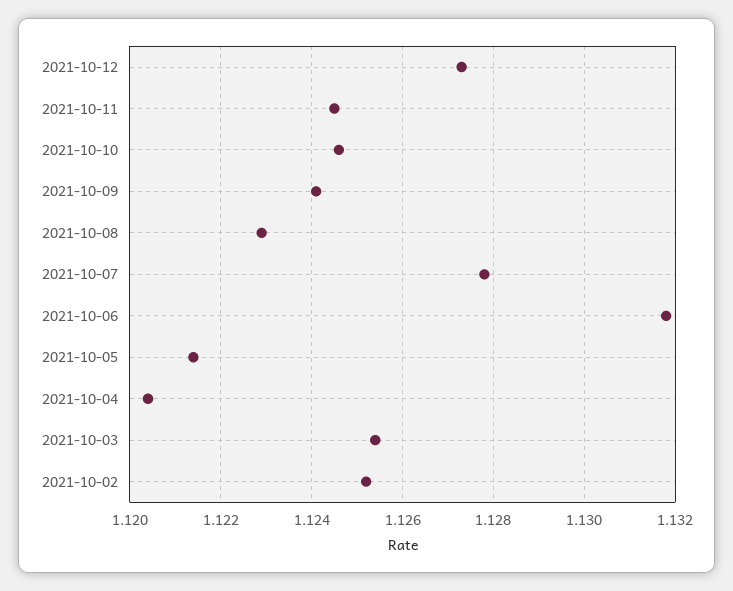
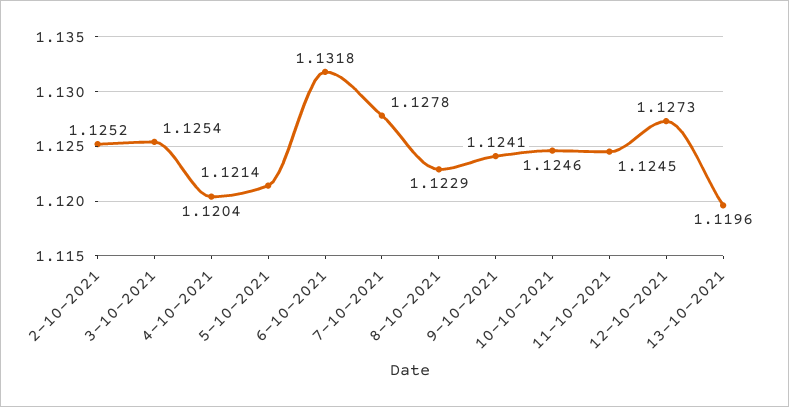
13-10-2021: none -> 1.1196

